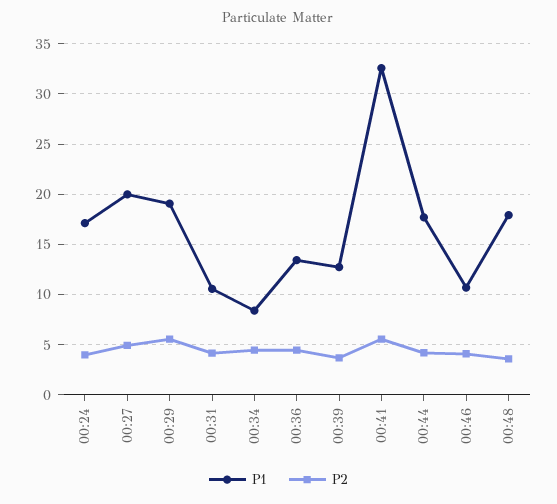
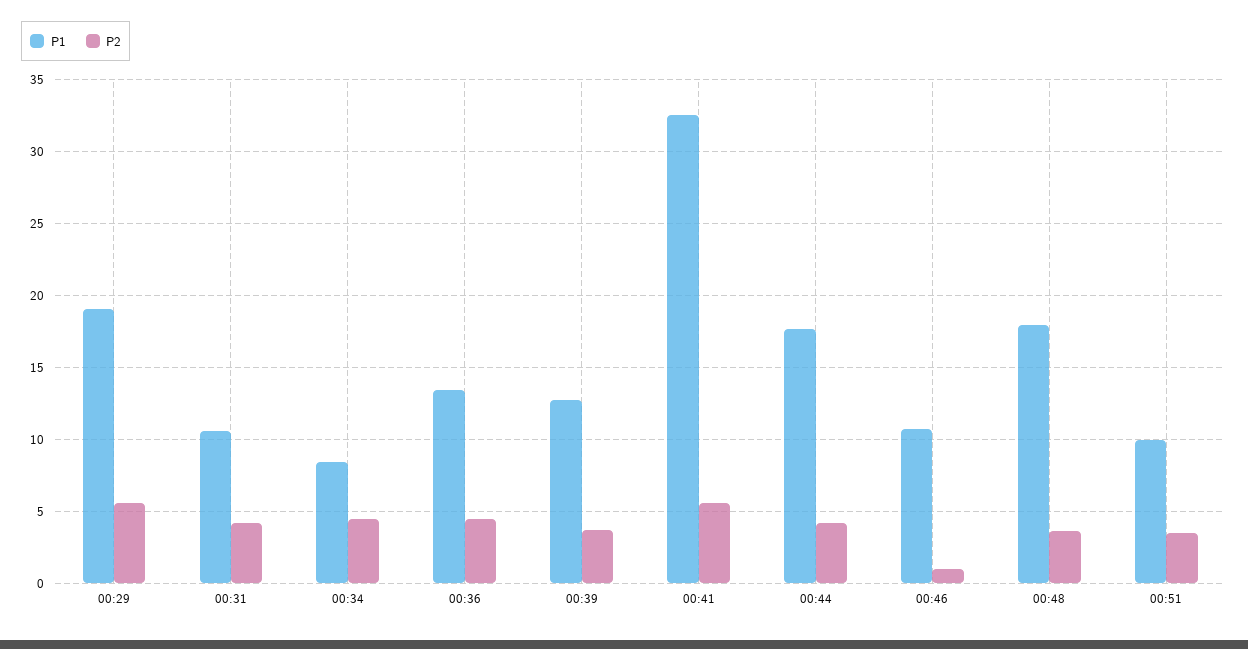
P1, 00:24: 17 -> none
P2, 00:24: 4 -> none
P1, 00:27: 20 -> none
P2, 00:27: 5 -> none
P2, 00:46: 4 -> 1
P1, 00:51: none -> 10
P2, 00:51: none -> 3.5

